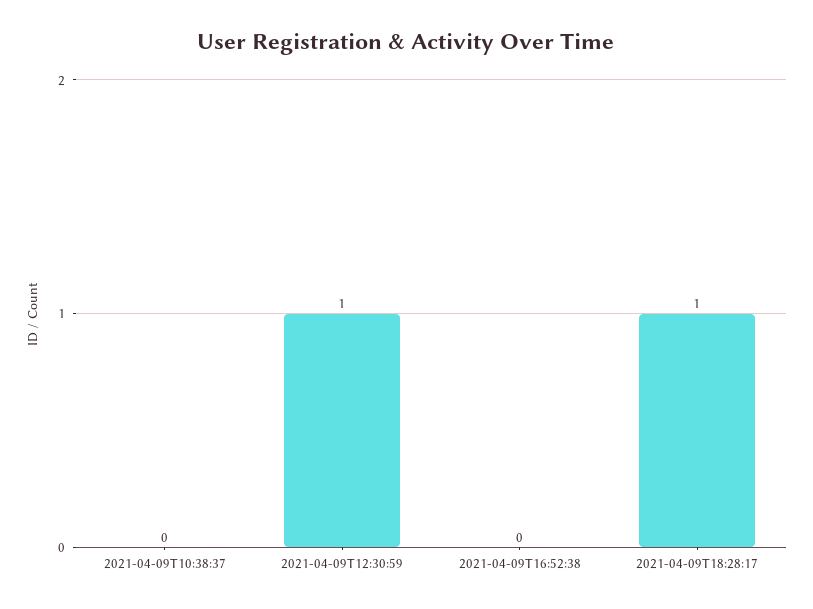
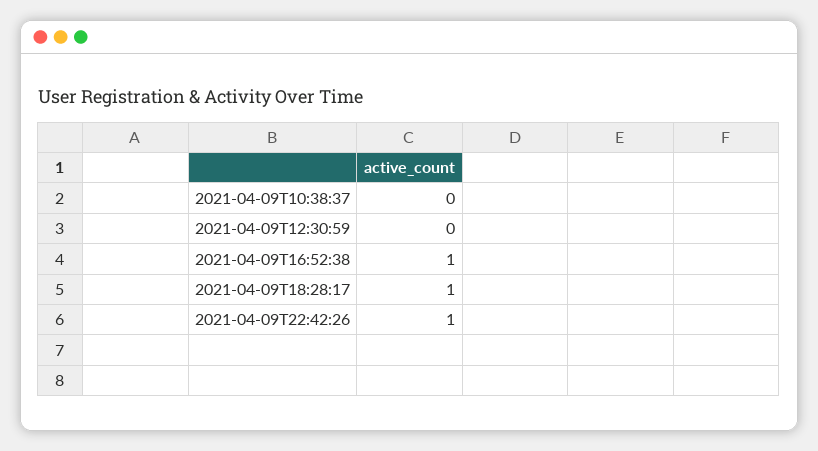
2021-04-09T12:30:59: 1 -> 0
2021-04-09T16:52:38: 0 -> 1
2021-04-09T22:42:26: none -> 1

